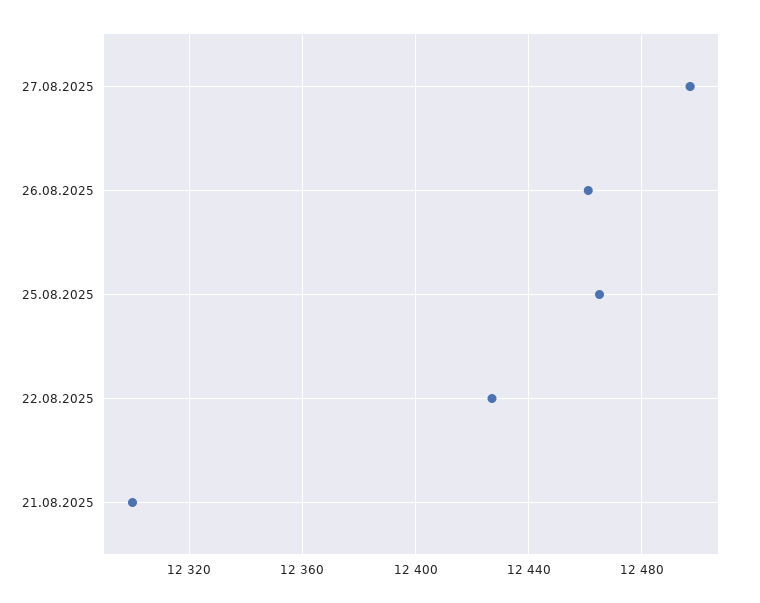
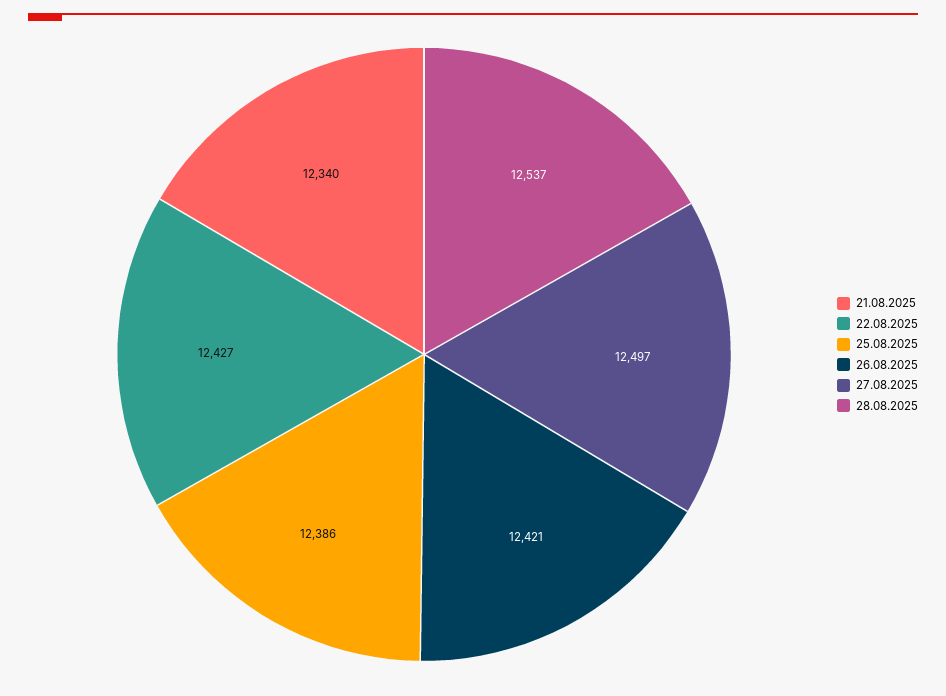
26.08.2025: 12460 -> 12421
25.08.2025: 12465 -> 12386
21.08.2025: 12300 -> 12340
28.08.2025: none -> 12537

